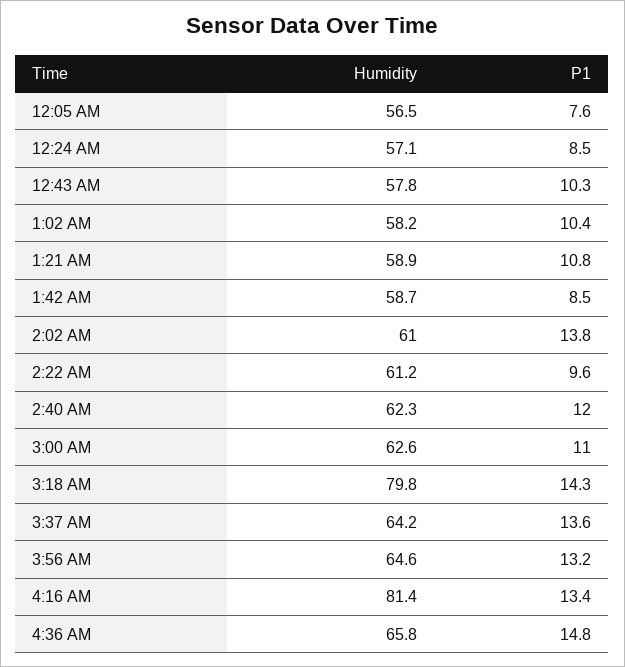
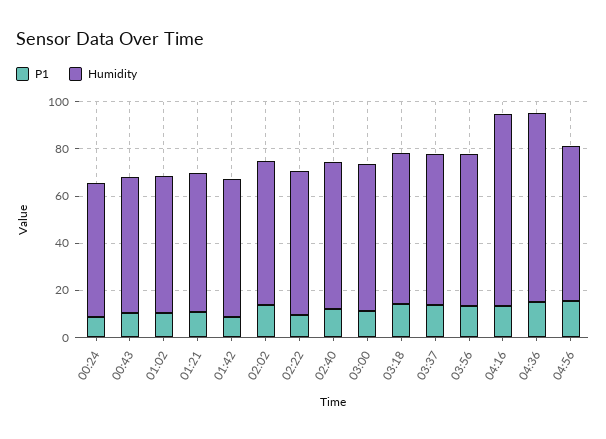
Humidity, 12:05 AM: 56.5 -> none
P1, 12:05 AM: 7.6 -> none
Humidity, 3:18 AM: 79.8 -> 65
Humidity, 4:36 AM: 65.8 -> 80
P1, 04:56: none -> 15
Humidity, 04:56: none -> 65

